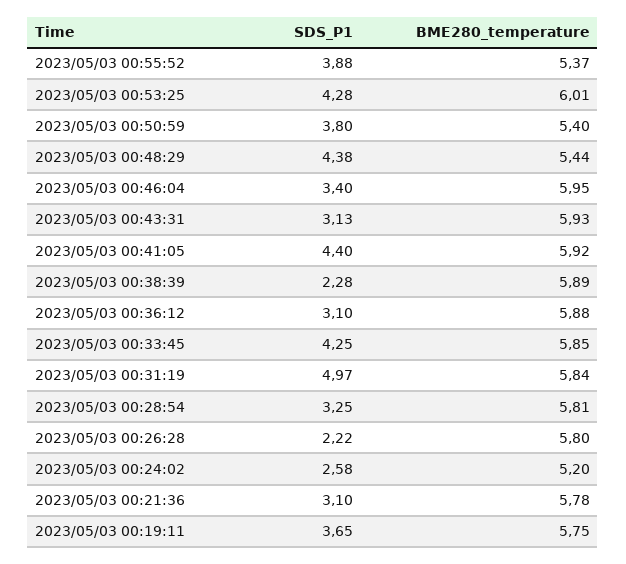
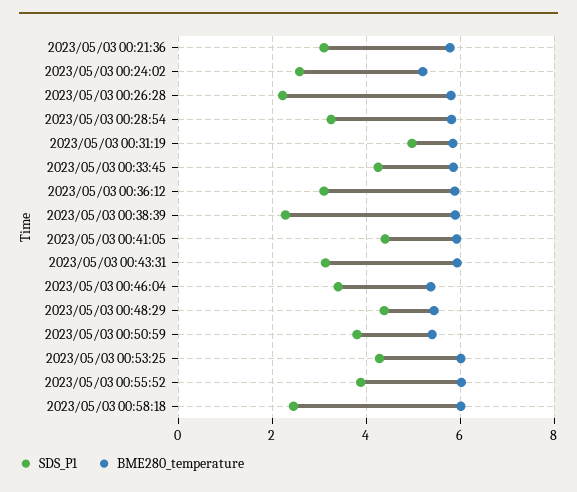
BME280_temperature, 2023/05/03 00:55:52: 5.37 -> 6
BME280_temperature, 2023/05/03 00:46:04: 5.95 -> 5.4
SDS_P1, 2023/05/03 00:19:11: 3.65 -> none
BME280_temperature, 2023/05/03 00:19:11: 5.75 -> none
SDS_P1, 2023/05/03 00:58:18: none -> 2.4
BME280_temperature, 2023/05/03 00:58:18: none -> 6

